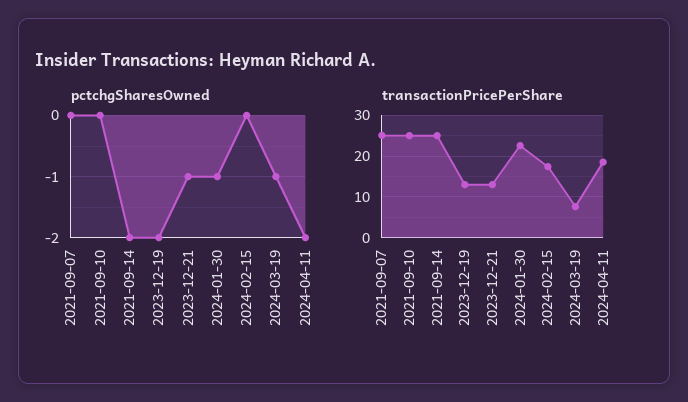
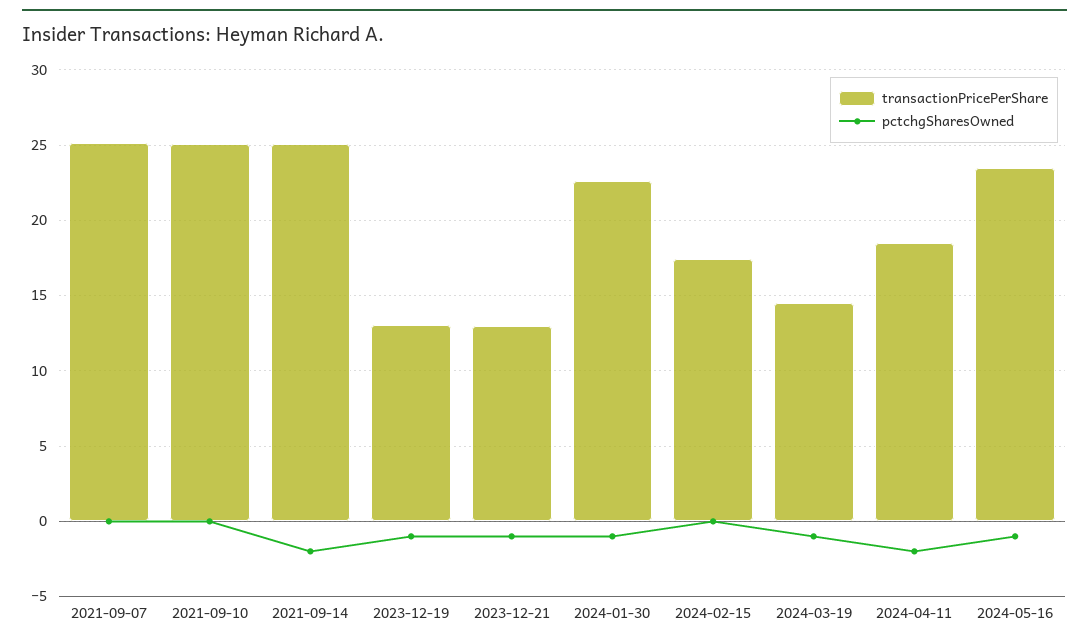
pctchgSharesOwned, 2023-12-19: -2 -> -1
transactionPricePerShare, 2024-03-19: 8 -> 14.5
transactionPricePerShare, 2024-05-16: none -> 23.5
pctchgSharesOwned, 2024-05-16: none -> -1

